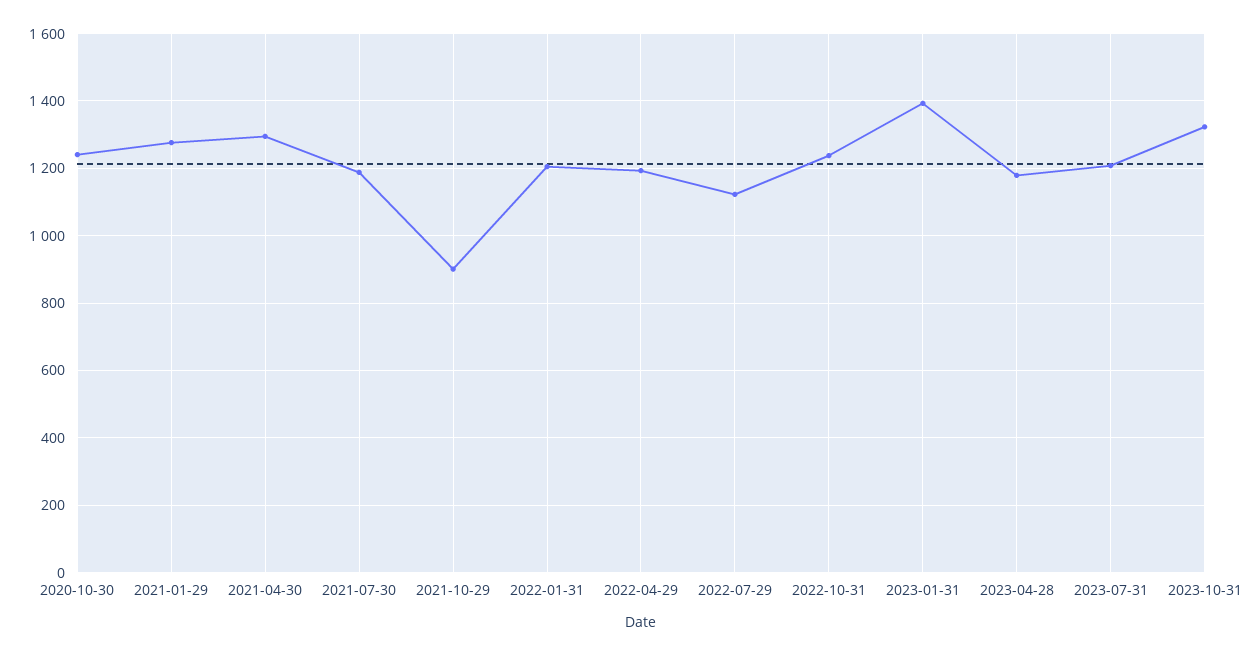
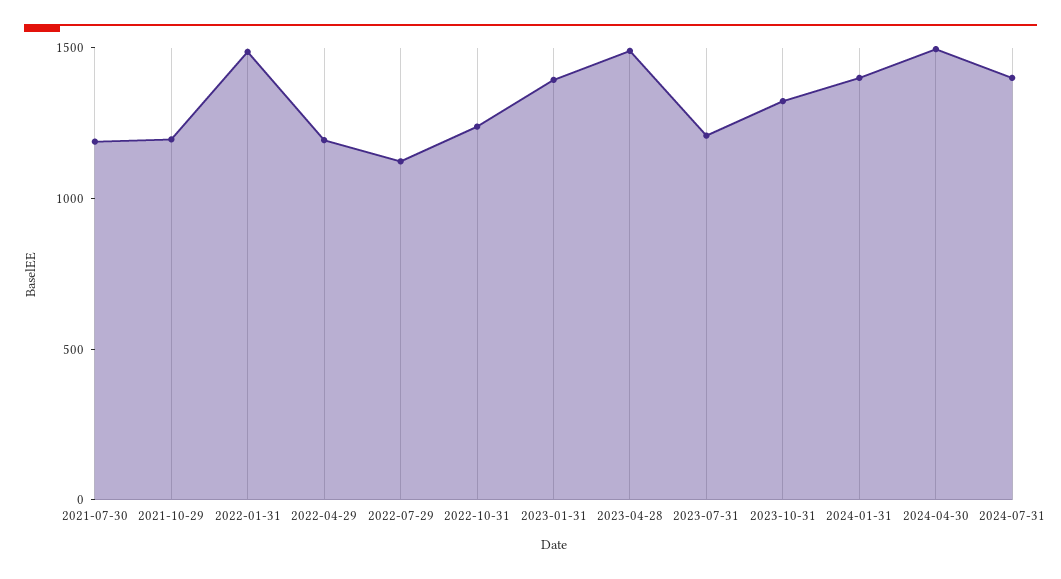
2020-10-30: 1240 -> none
2021-01-29: 1280 -> none
2021-04-30: 1300 -> none
2021-10-29: 900 -> 1200
2022-01-31: 1200 -> 1500
2023-04-28: 1180 -> 1500
2024-01-31: none -> 1400
2024-04-30: none -> 1500
2024-07-31: none -> 1400

